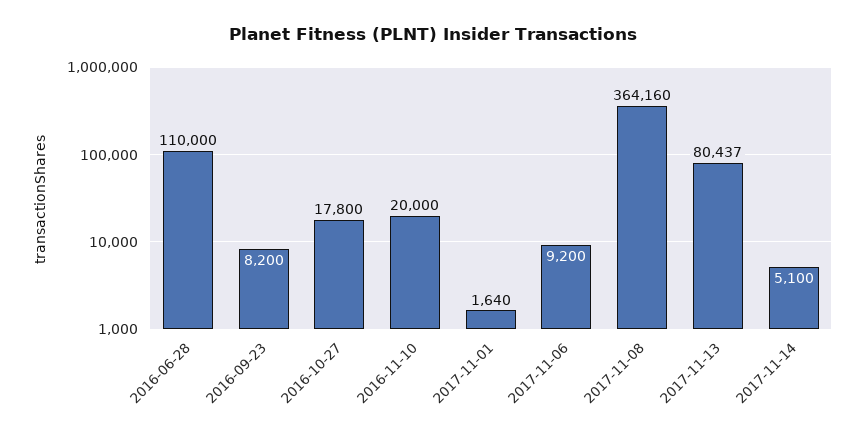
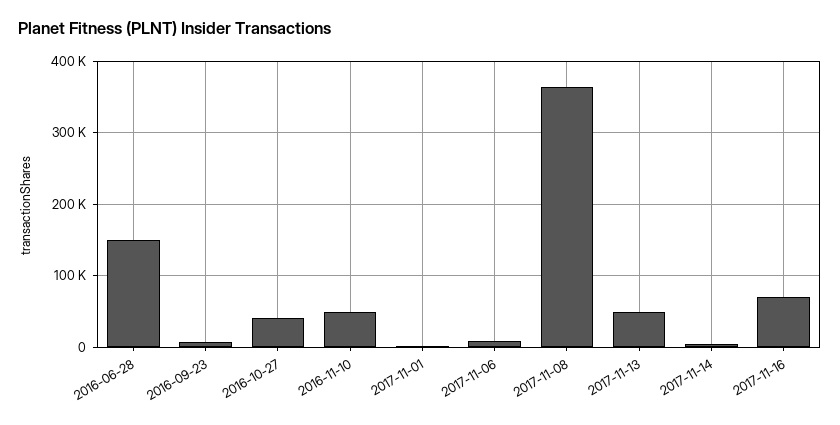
2016-06-28: 110000 -> 150000
2016-10-27: 17800 -> 40000
2016-11-10: 20000 -> 50000
2017-11-13: 80437 -> 50000
2017-11-16: none -> 70000

